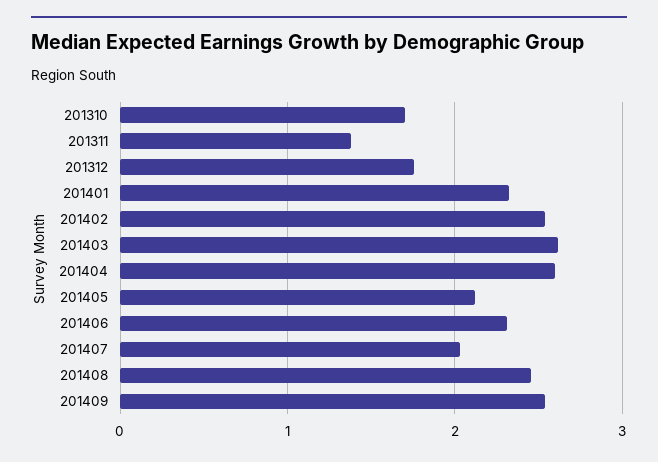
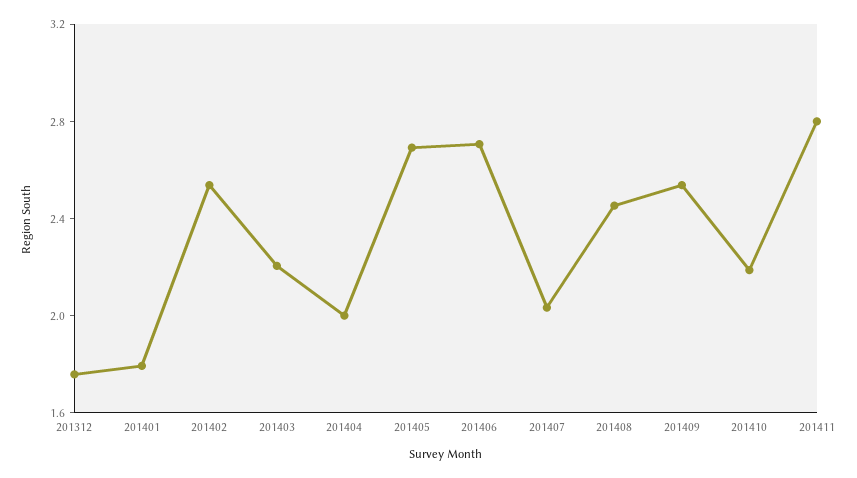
201310: 1.7 -> none
201311: 1.4 -> none
201401: 2.3 -> 1.8
201403: 2.6 -> 2.2
201404: 2.6 -> 2
201405: 2.1 -> 2.7
201406: 2.3 -> 2.7
201410: none -> 2.2
201411: none -> 2.8

